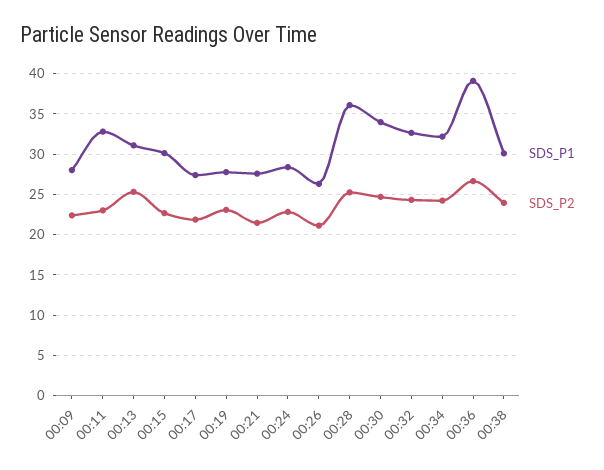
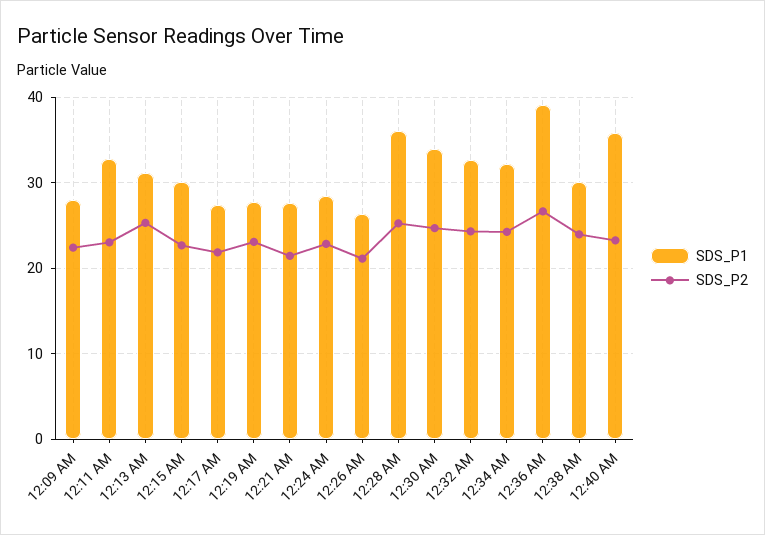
SDS_P1, 12:40 AM: none -> 36
SDS_P2, 12:40 AM: none -> 23

